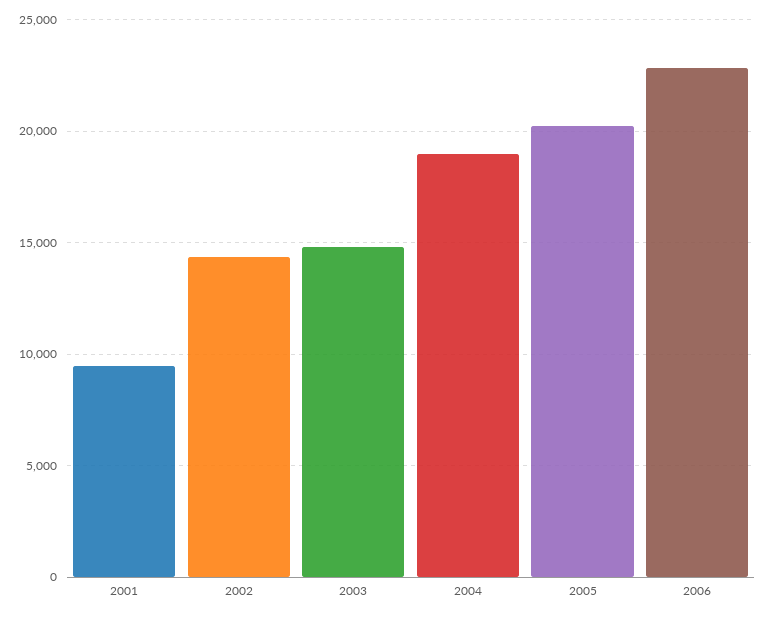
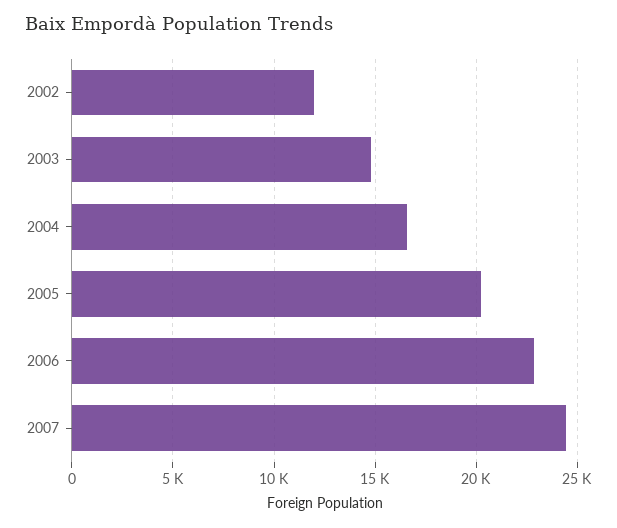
2001: 9500 -> none
2002: 14500 -> 12000
2004: 19000 -> 16500
2007: none -> 24500

